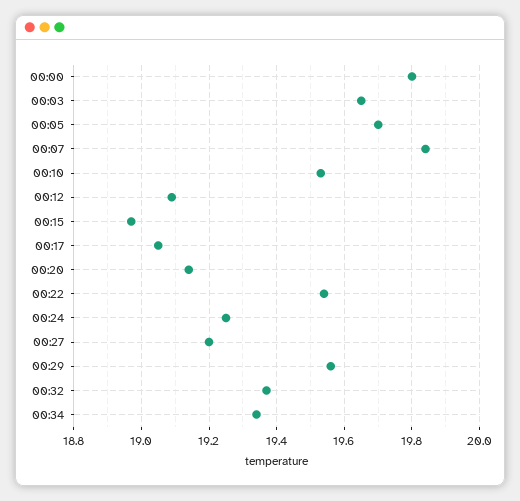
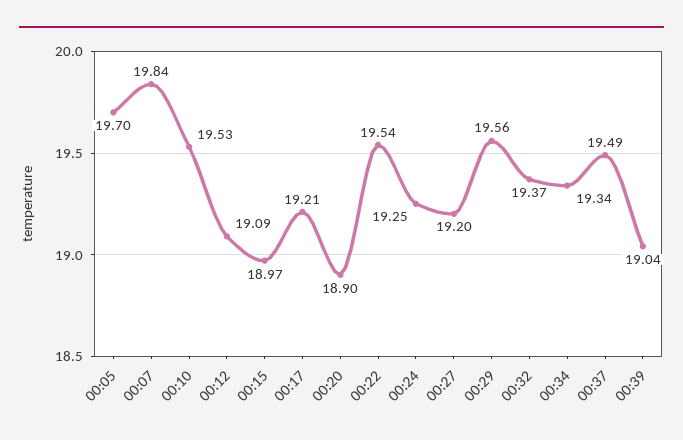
00:00: 19.8 -> none
00:03: 19.65 -> none
00:17: 19.05 -> 19.21
00:20: 19.15 -> 18.9
00:37: none -> 19.49
00:39: none -> 19.04

